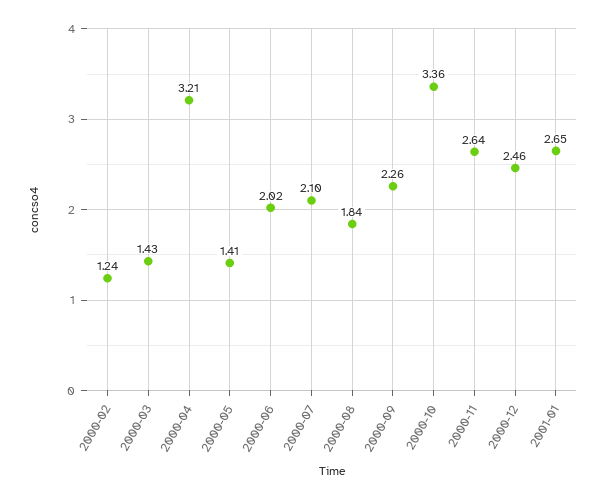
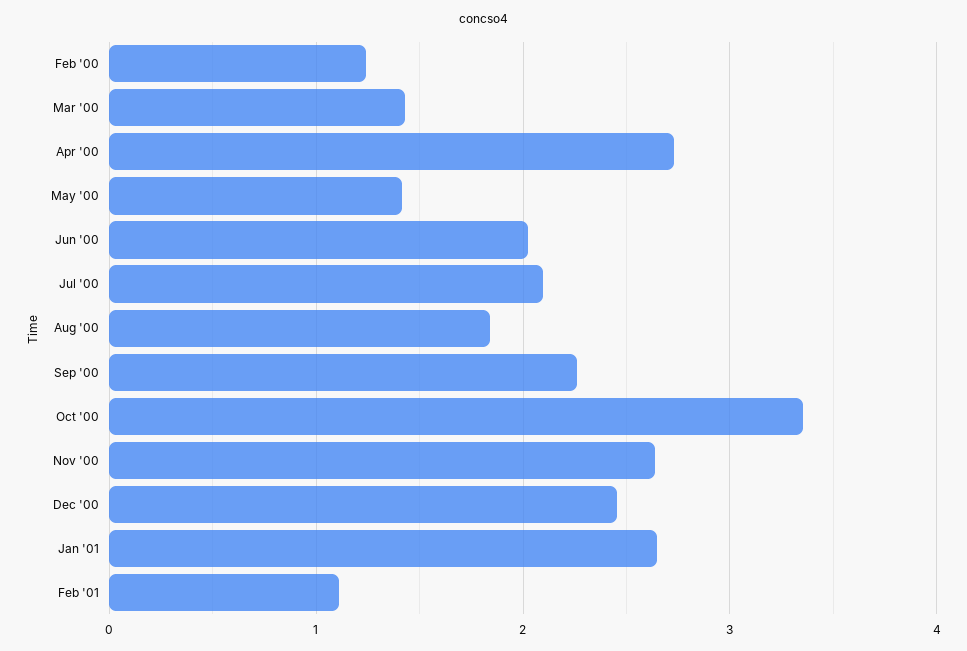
2000-04: 3.21 -> 2.7
Feb '01: none -> 1.1

